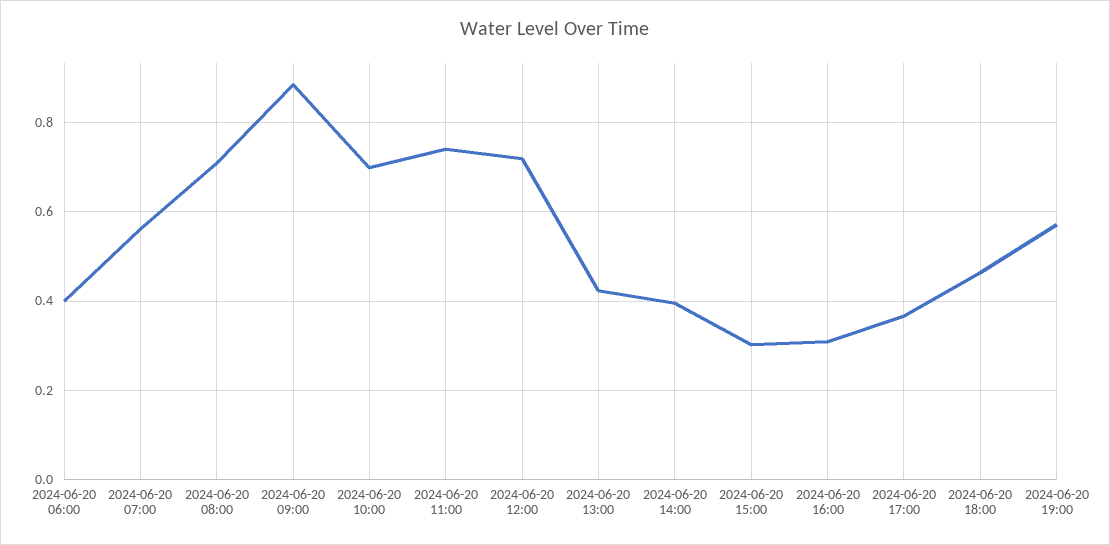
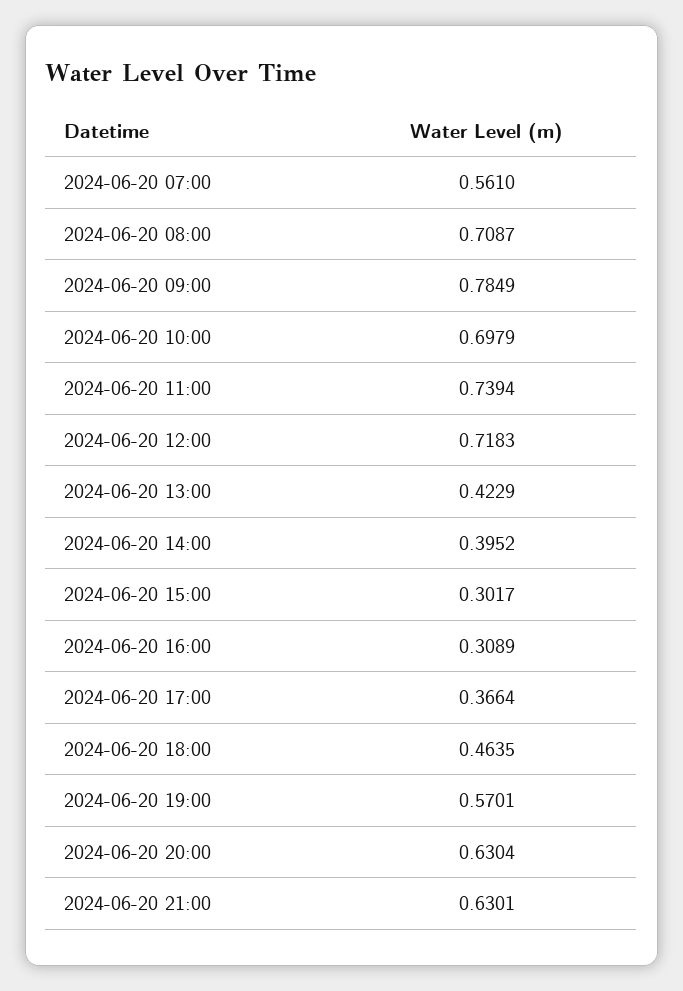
2024-06-20 06:00: 0.4 -> none
2024-06-20 09:00: 0.88 -> 0.7849
2024-06-20 20:00: none -> 0.6304
2024-06-20 21:00: none -> 0.6301

